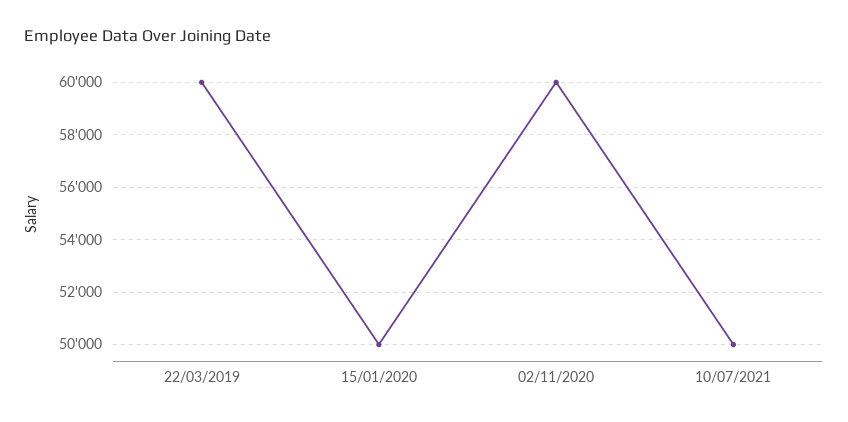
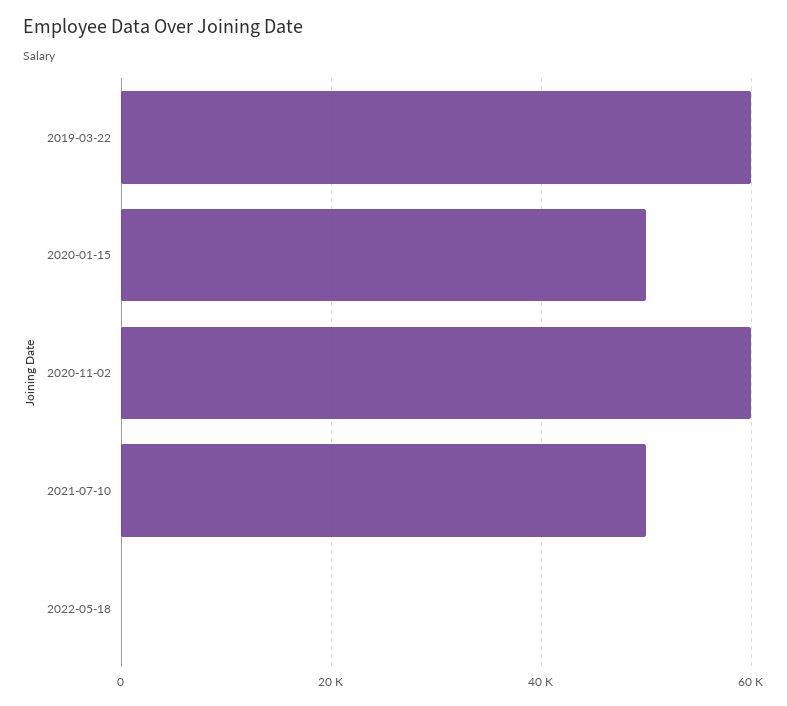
2022-05-18: none -> 0

